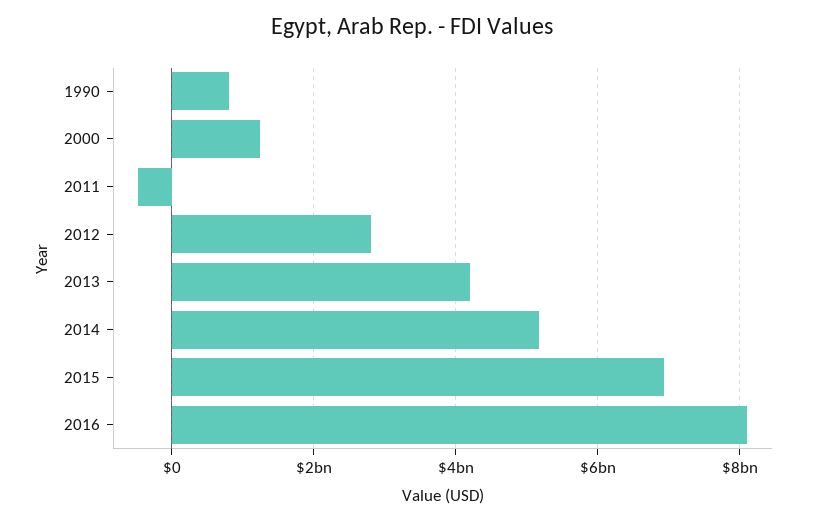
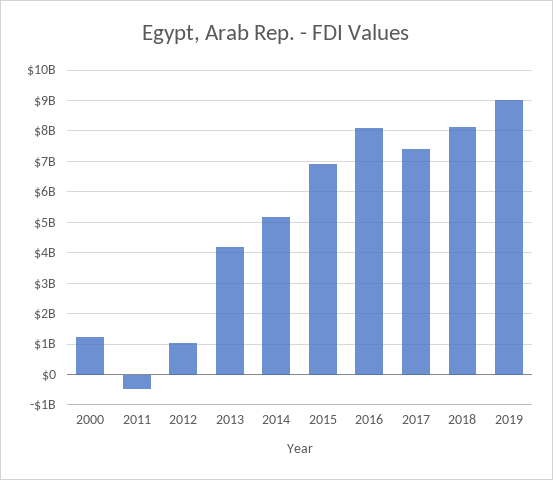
1990: 800000000 -> none
2012: 2800000000 -> 1000000000
2017: none -> 7400000000
2018: none -> 8200000000
2019: none -> 9000000000

